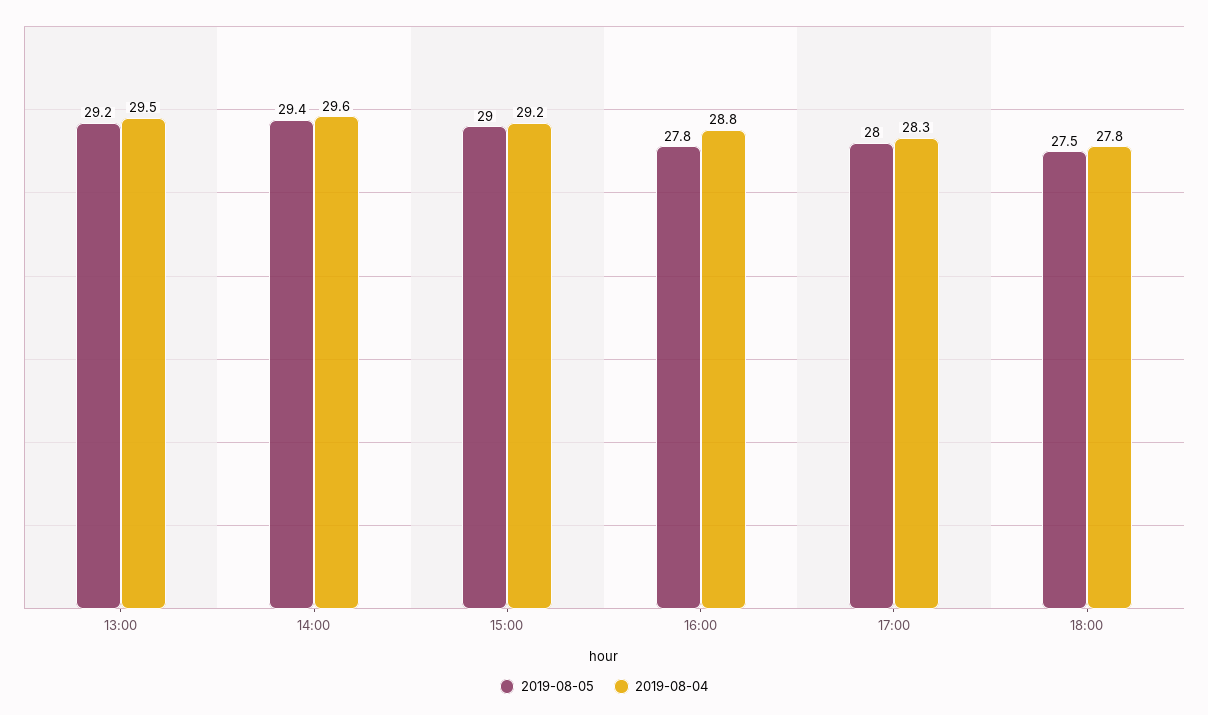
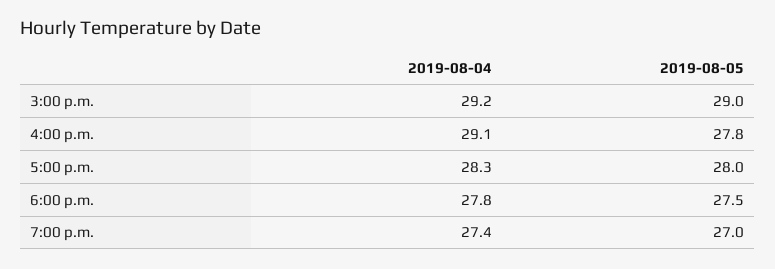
2019-08-05, 13:00: 29.2 -> none
2019-08-04, 13:00: 29.5 -> none
2019-08-05, 14:00: 29.4 -> none
2019-08-04, 14:00: 29.6 -> none
2019-08-04, 16:00: 28.8 -> 29.1
2019-08-04, 7:00 p.m.: none -> 27.4
2019-08-05, 7:00 p.m.: none -> 27

